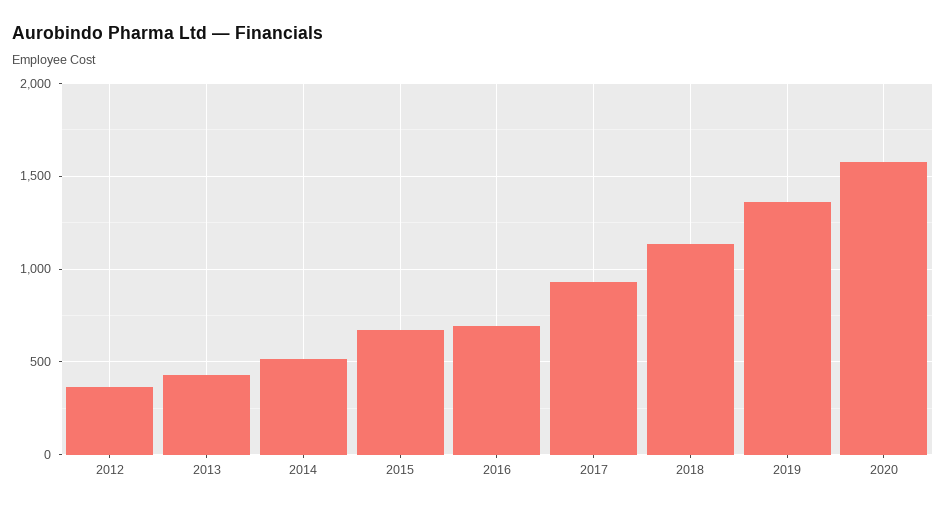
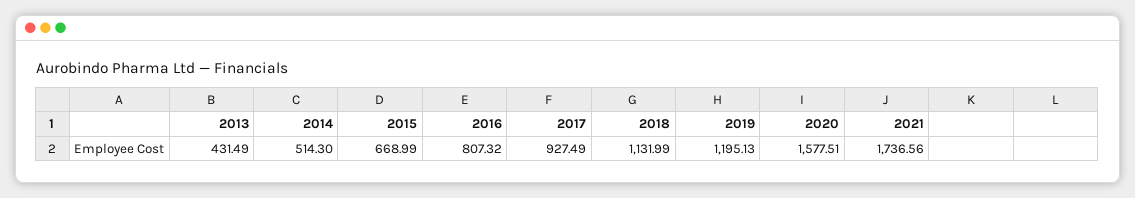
2012: 350 -> none
2016: 700 -> 807.32
2019: 1350 -> 1195.13
2021: none -> 1736.56

